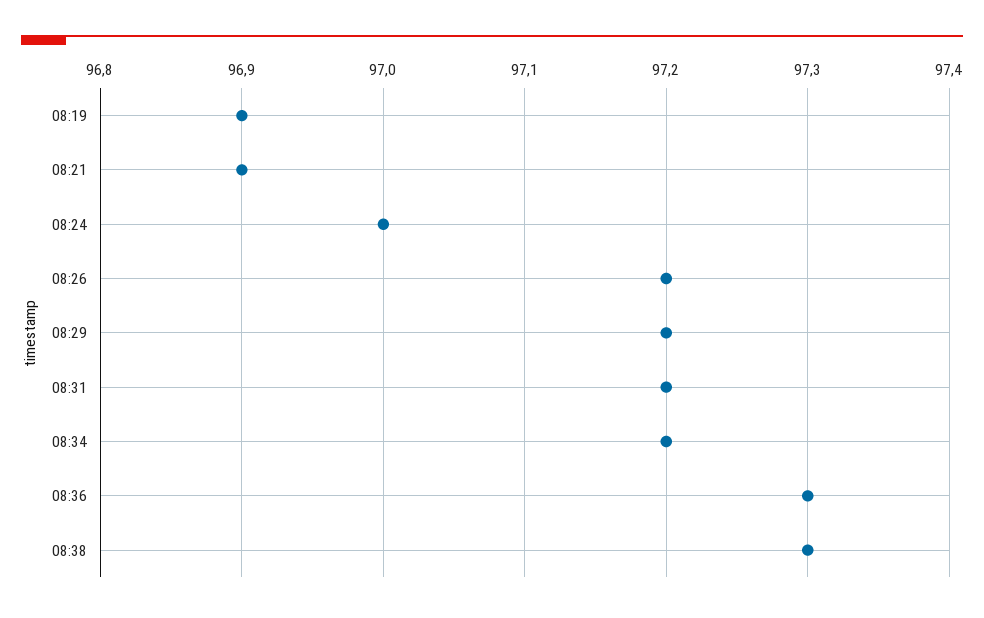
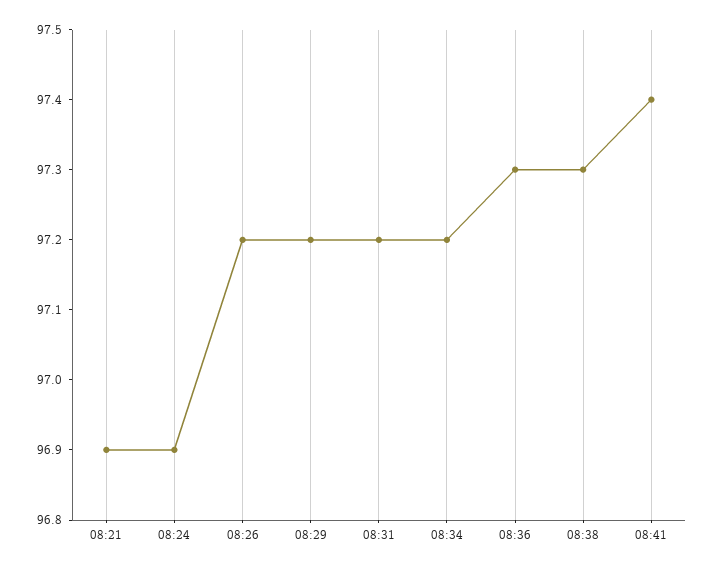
08:19: 96.9 -> none
08:24: 97 -> 96.9
08:41: none -> 97.4

